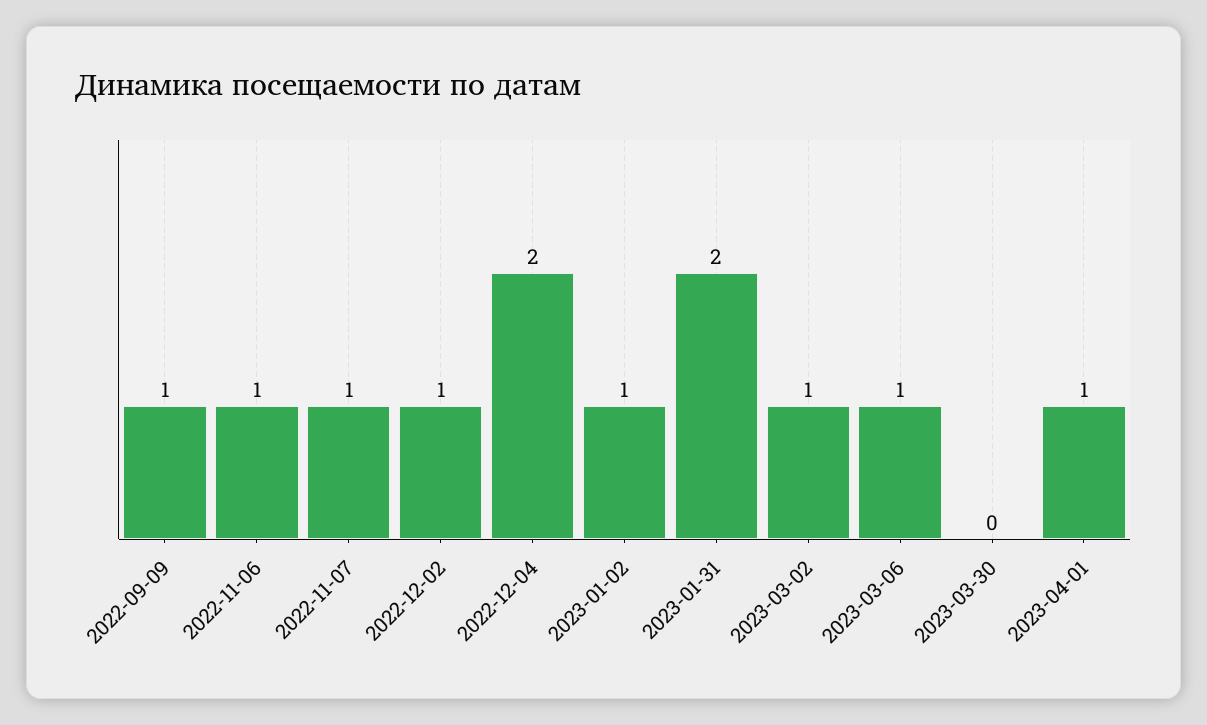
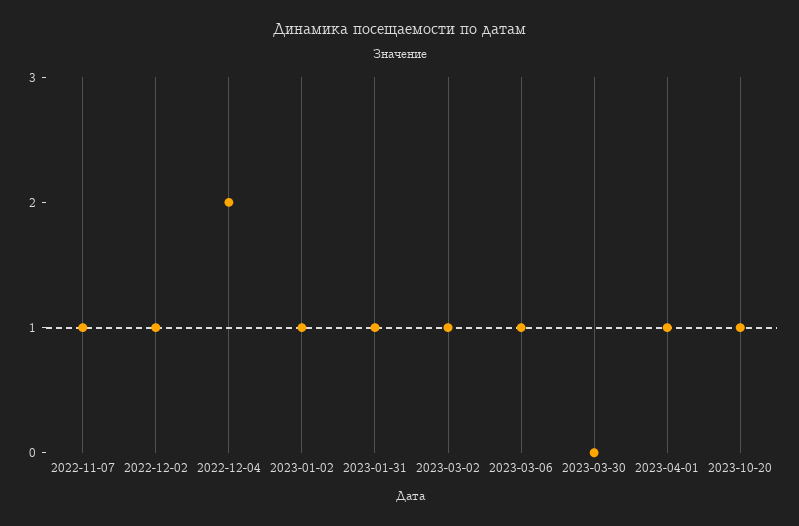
2022-09-09: 1 -> none
2022-11-06: 1 -> none
2023-01-31: 2 -> 1
2023-10-20: none -> 1

